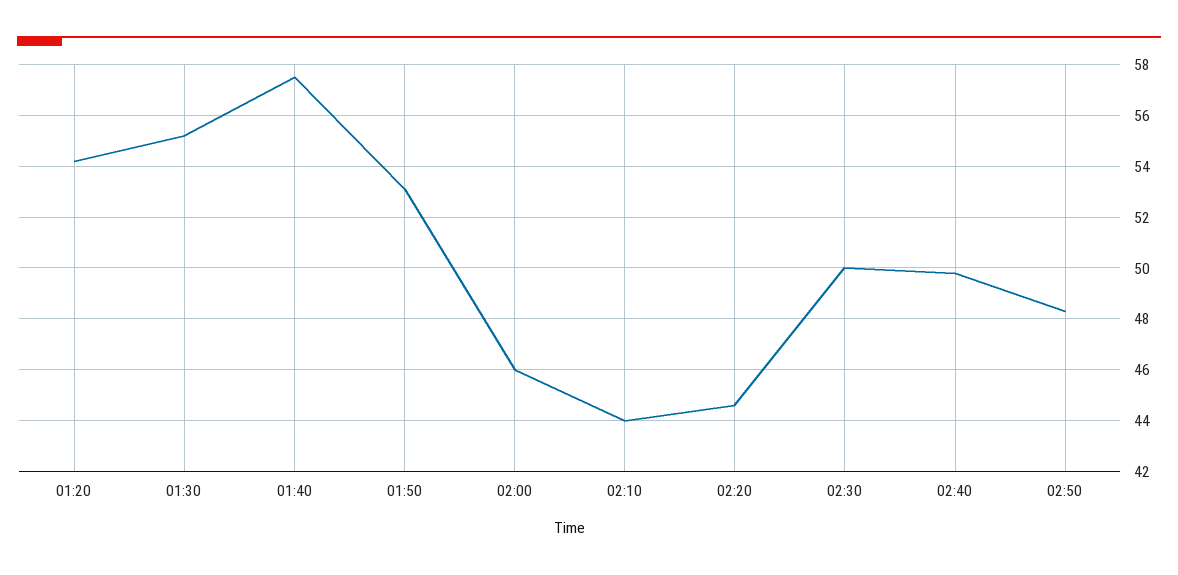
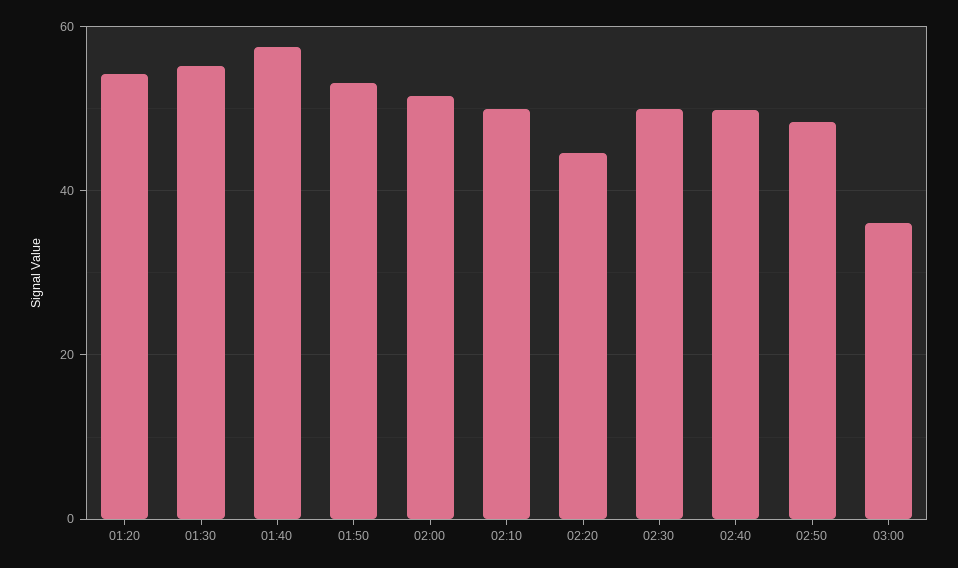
02:00: 46 -> 52
02:10: 44 -> 50
03:00: none -> 36

